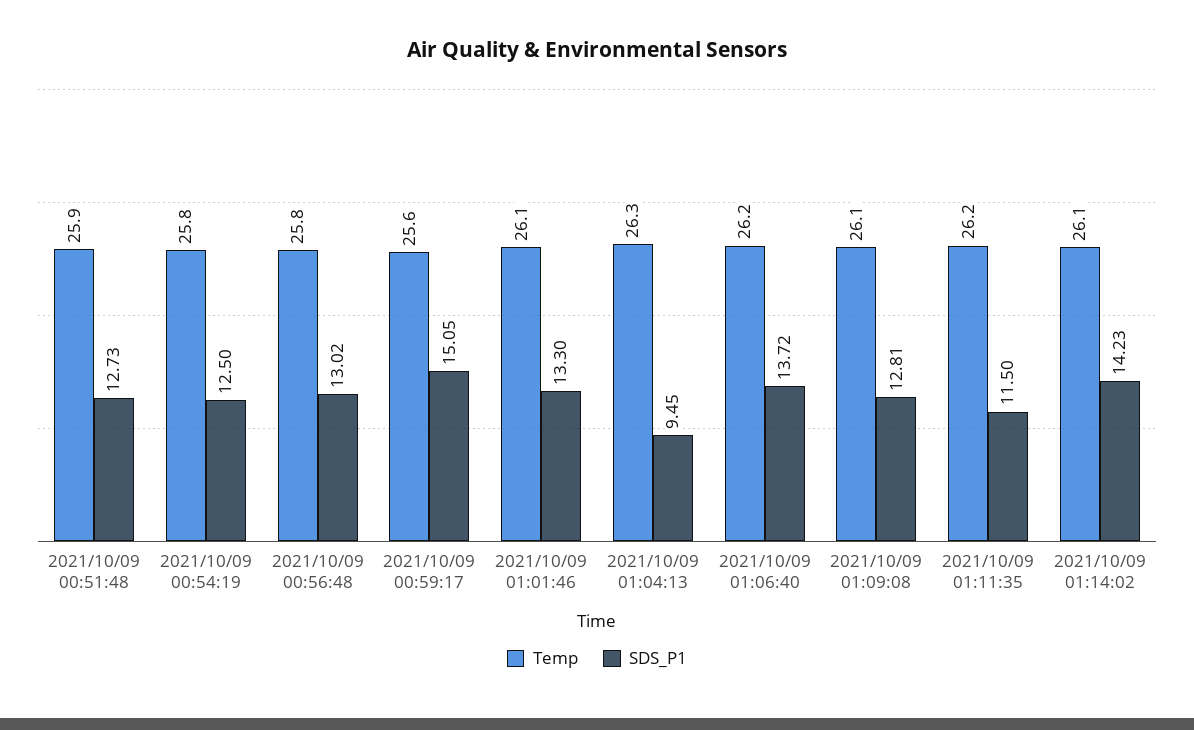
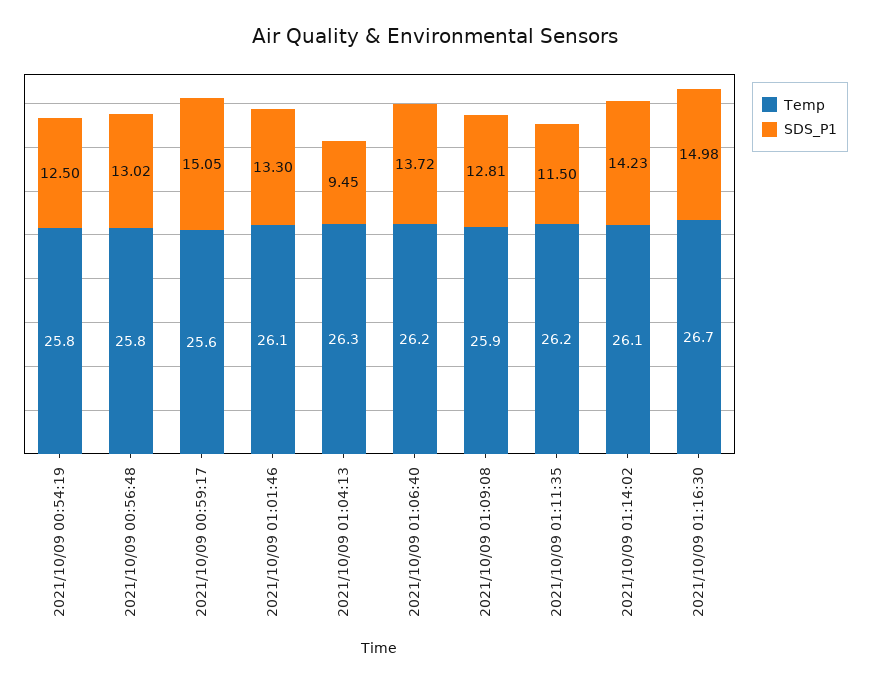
Temp, 2021/10/09 00:51:48: 25.9 -> none
SDS_P1, 2021/10/09 00:51:48: 12.73 -> none
Temp, 2021/10/09 01:09:08: 26.1 -> 25.9
Temp, 2021/10/09 01:16:30: none -> 26.7
SDS_P1, 2021/10/09 01:16:30: none -> 14.98

